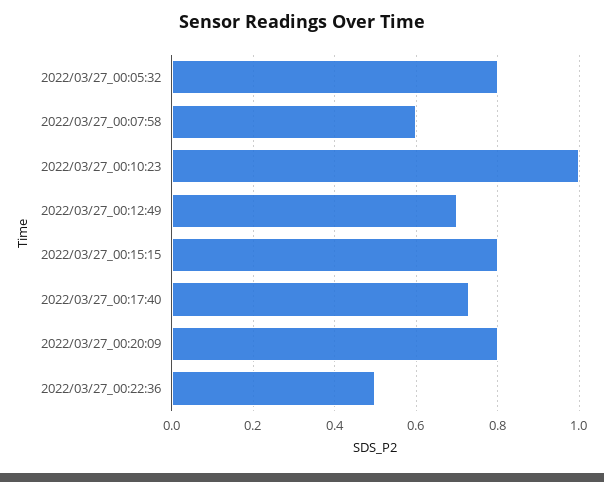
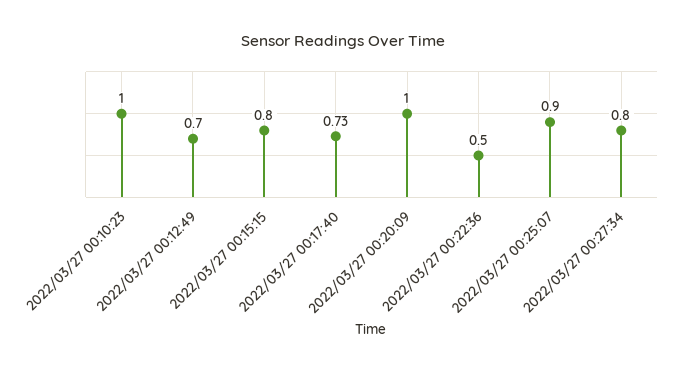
2022/03/27_00:05:32: 0.8 -> none
2022/03/27_00:07:58: 0.6 -> none
2022/03/27_00:20:09: 0.8 -> 1
2022/03/27 00:25:07: none -> 0.9
2022/03/27 00:27:34: none -> 0.8

